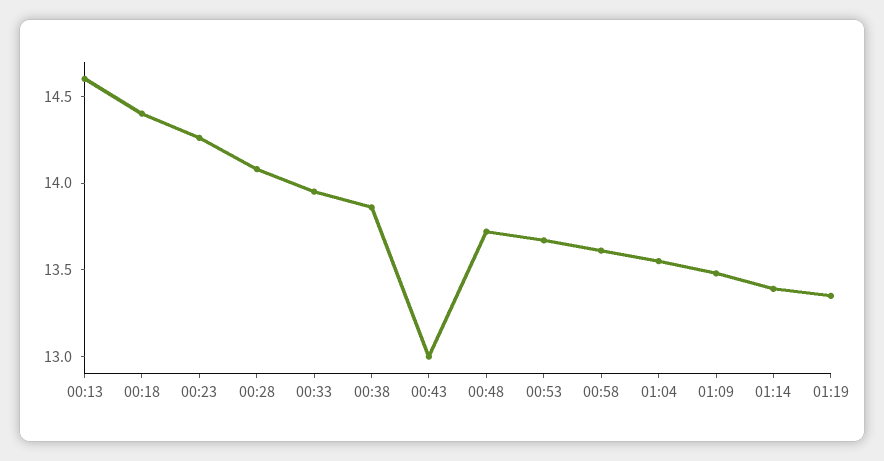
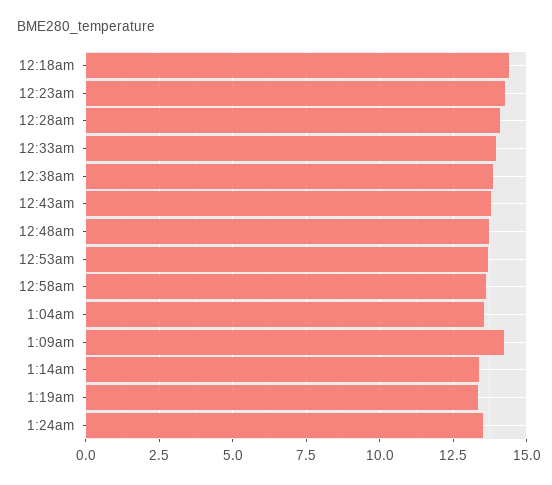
00:13: 14.6 -> none
00:43: 13 -> 13.75
01:09: 13.5 -> 14.25
1:24am: none -> 13.5

